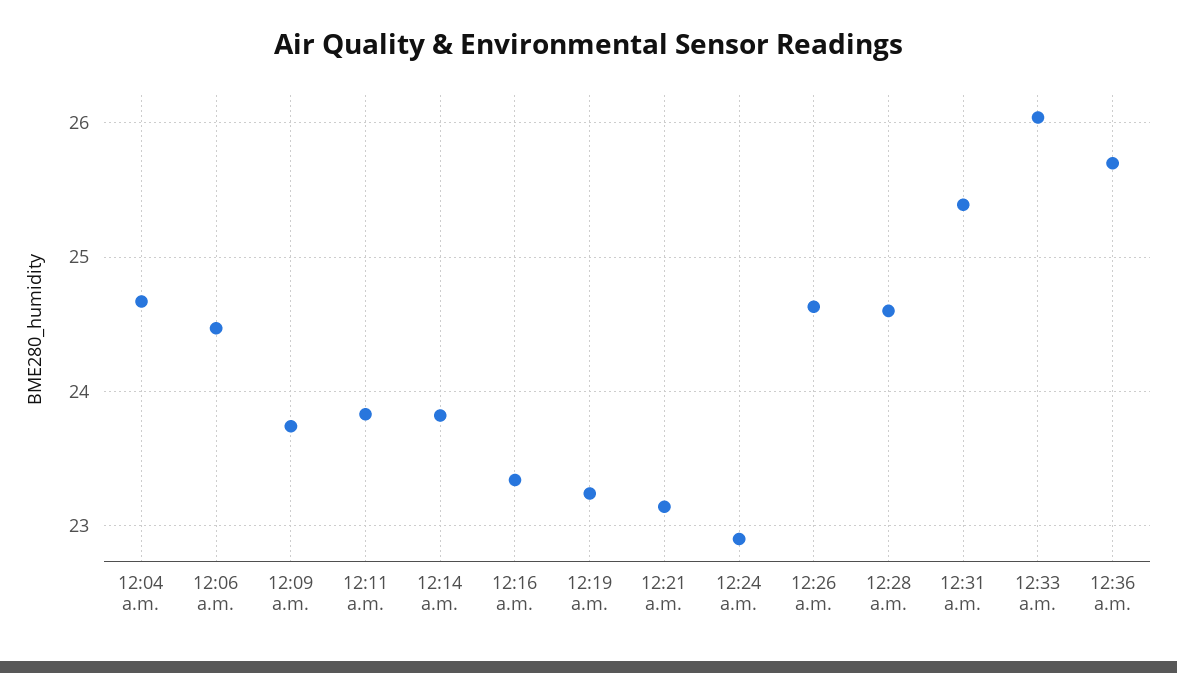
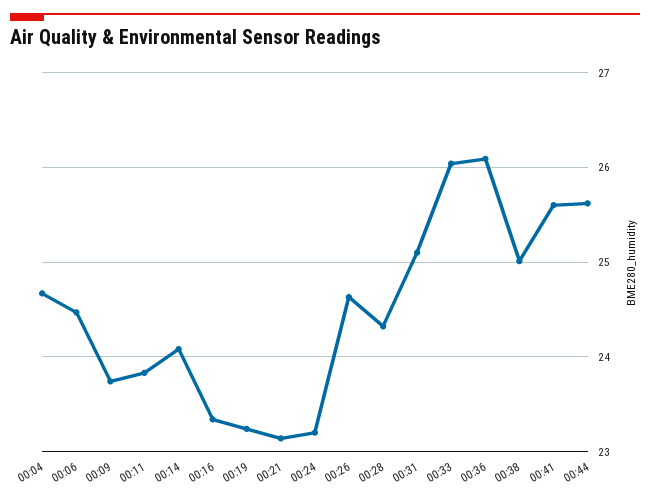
12:14 a.m.: 23.8 -> 24.1
12:24 a.m.: 22.9 -> 23.2
12:28 a.m.: 24.6 -> 24.3
12:31 a.m.: 25.4 -> 25.1
12:36 a.m.: 25.7 -> 26.1
00:38: none -> 25
00:41: none -> 25.6
00:44: none -> 25.6

